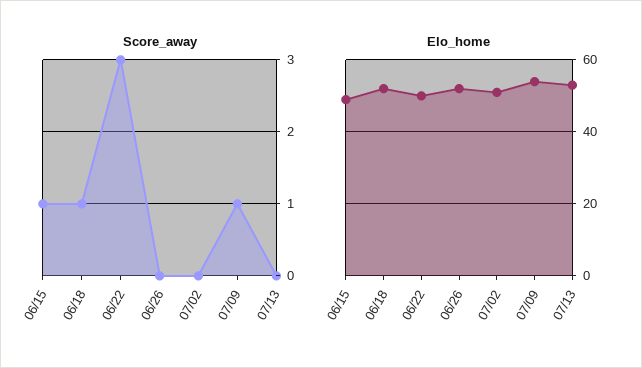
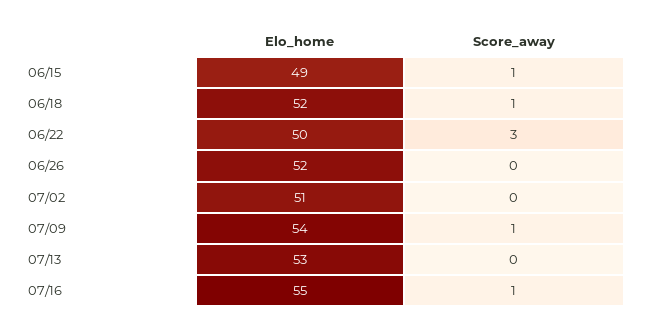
Elo_home, 07/16: none -> 55
Score_away, 07/16: none -> 1

